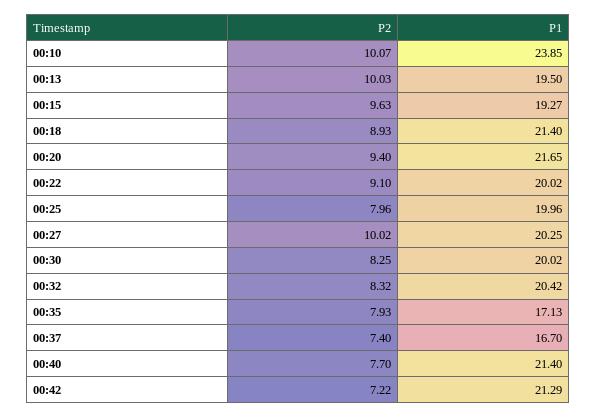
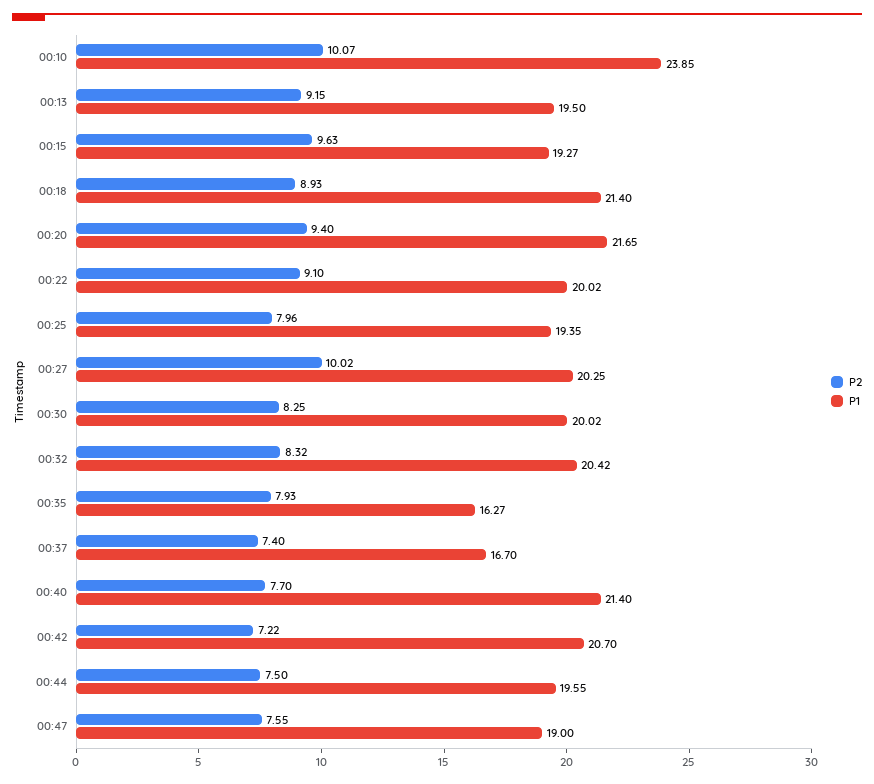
P2, 00:13: 10.03 -> 9.15
P1, 00:25: 19.96 -> 19.35
P1, 00:35: 17.13 -> 16.27
P1, 00:42: 21.29 -> 20.7
P2, 00:44: none -> 7.5
P1, 00:44: none -> 19.55
P2, 00:47: none -> 7.55
P1, 00:47: none -> 19

